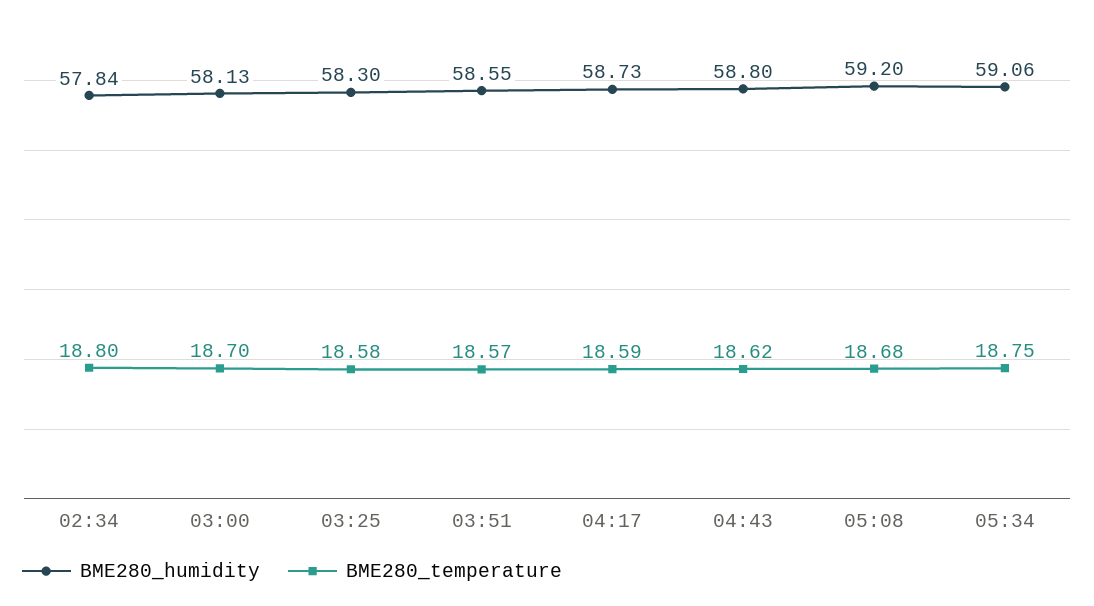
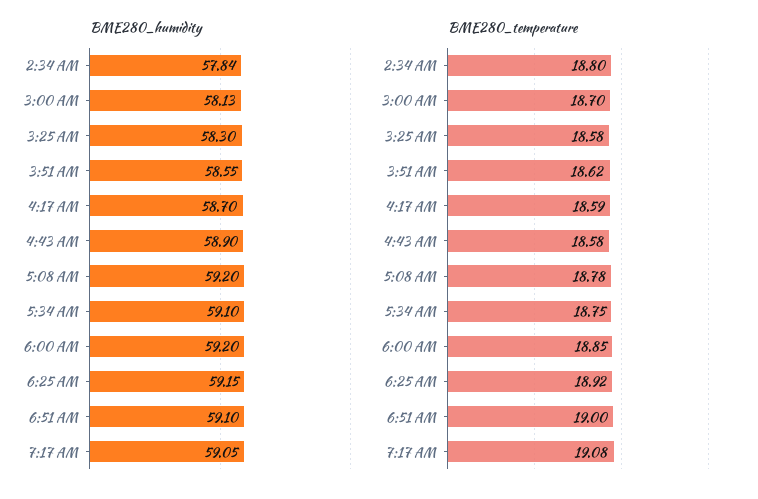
BME280_temperature, 03:51: 18.57 -> 18.62
BME280_humidity, 04:17: 58.73 -> 58.7
BME280_humidity, 04:43: 58.8 -> 58.9
BME280_temperature, 04:43: 18.62 -> 18.58
BME280_temperature, 05:08: 18.68 -> 18.78
BME280_humidity, 05:34: 59.06 -> 59.1
BME280_humidity, 6:00 AM: none -> 59.2
BME280_humidity, 6:25 AM: none -> 59.15
BME280_humidity, 6:51 AM: none -> 59.1
BME280_humidity, 7:17 AM: none -> 59.05
BME280_temperature, 6:00 AM: none -> 18.85
BME280_temperature, 6:25 AM: none -> 18.92
BME280_temperature, 6:51 AM: none -> 19
BME280_temperature, 7:17 AM: none -> 19.08

